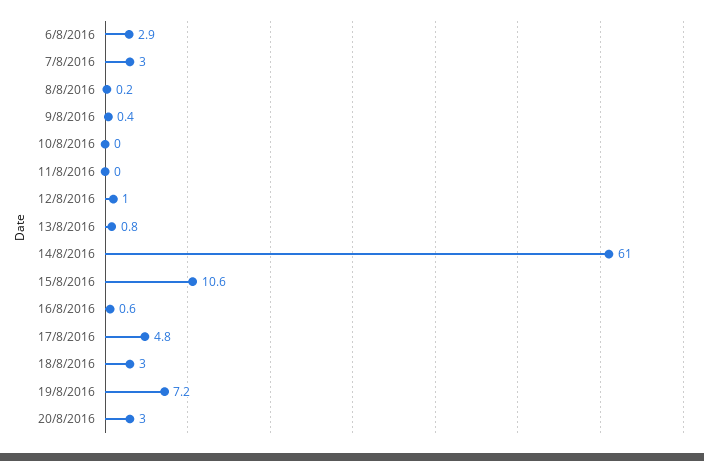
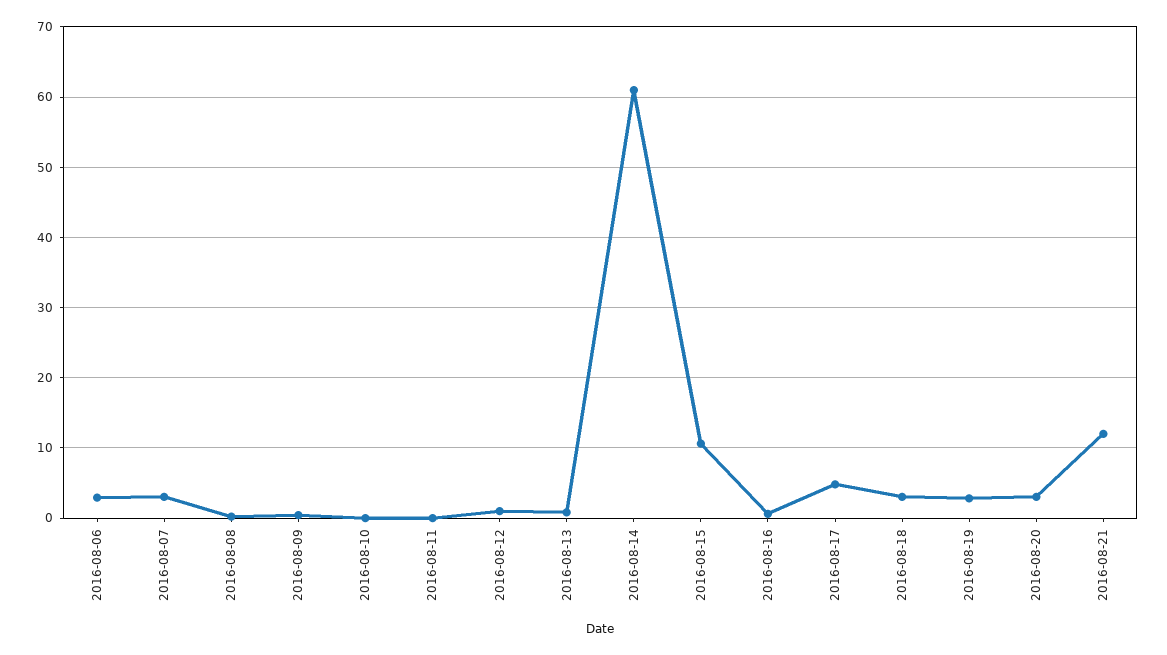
19/8/2016: 7.2 -> 3
2016-08-21: none -> 12

